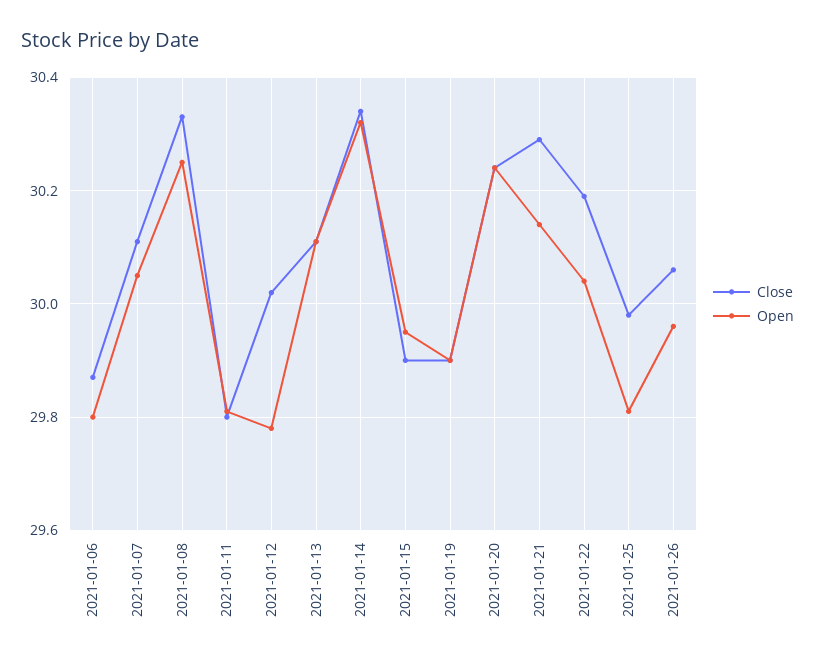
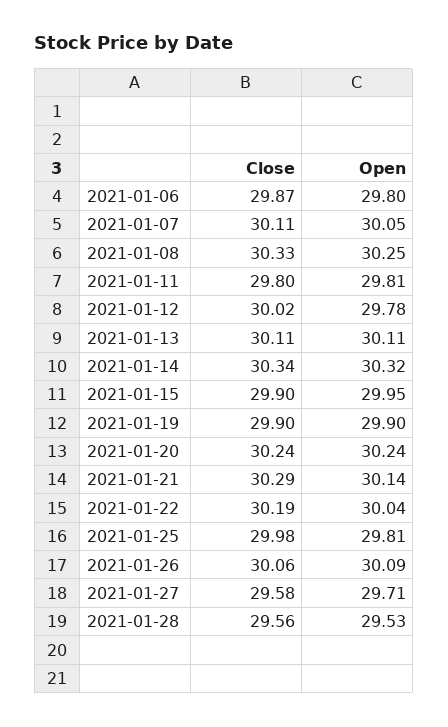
Open, 2021-01-26: 29.95 -> 30.09
Close, 2021-01-27: none -> 29.58
Open, 2021-01-27: none -> 29.71
Close, 2021-01-28: none -> 29.56
Open, 2021-01-28: none -> 29.53

